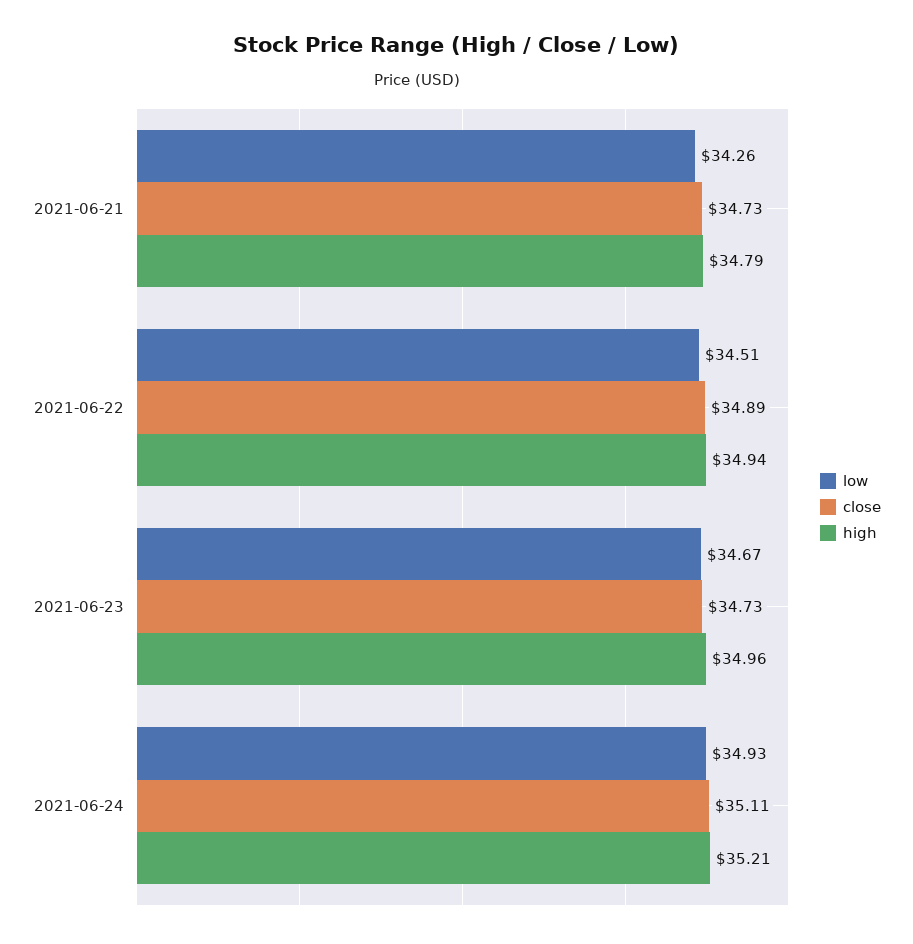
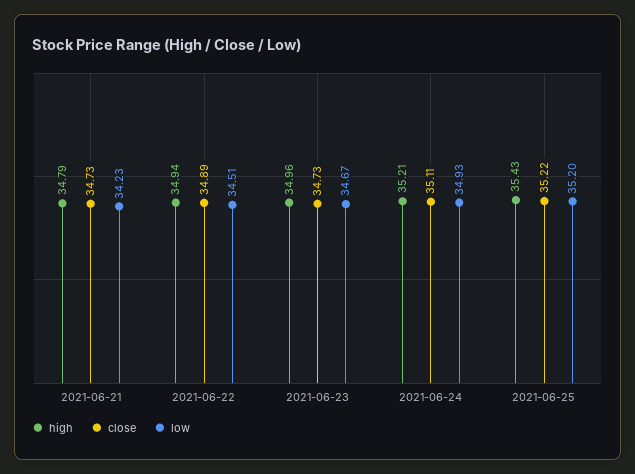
low, 2021-06-21: 34.26 -> 34.23
high, 2021-06-25: none -> 35.43
close, 2021-06-25: none -> 35.22
low, 2021-06-25: none -> 35.2

